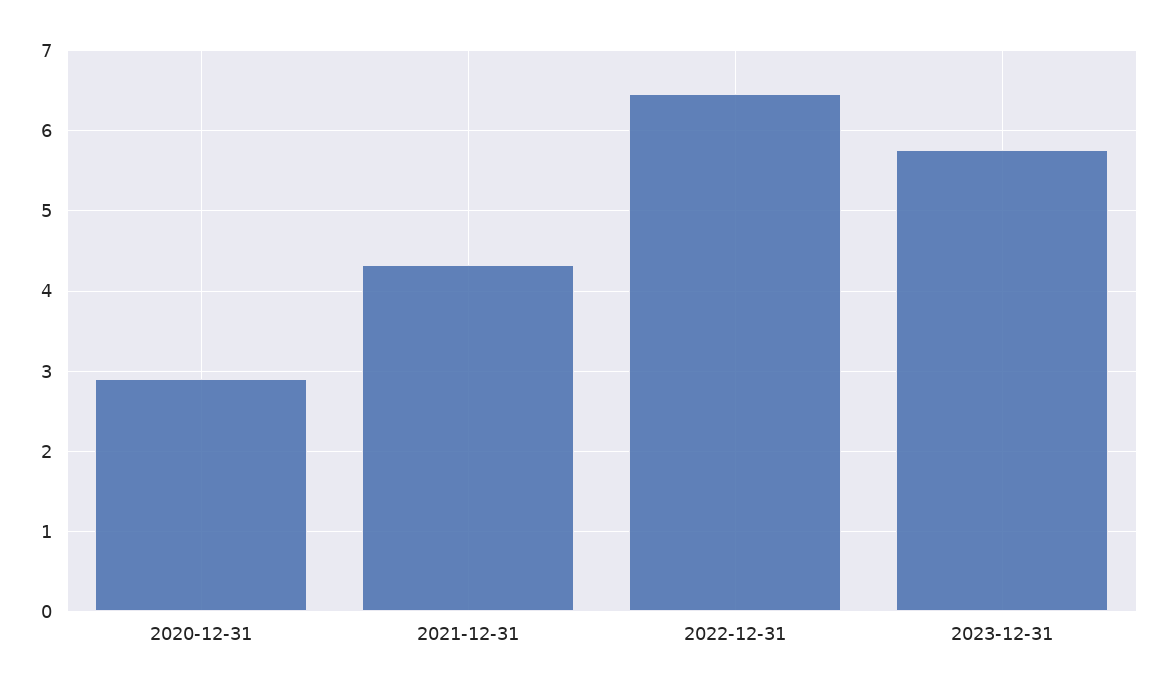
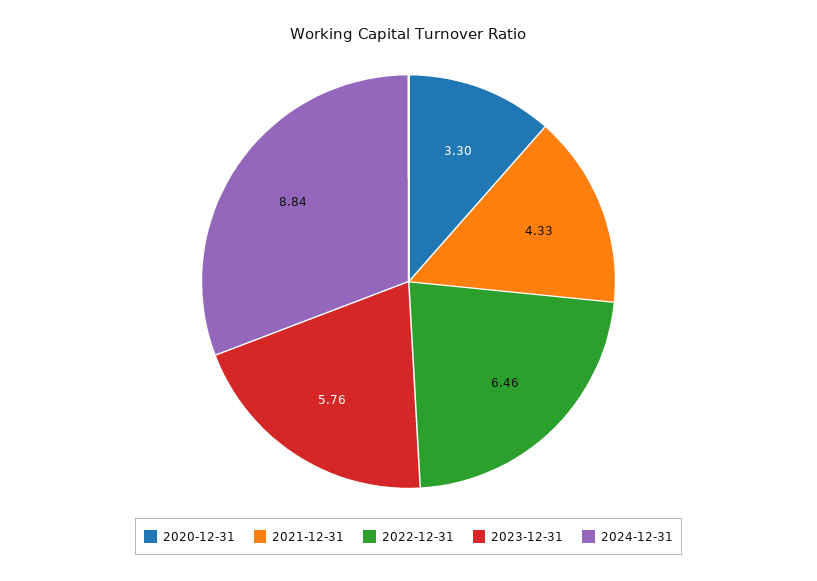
2020-12-31: 2.9 -> 3.3
2024-12-31: none -> 8.84

